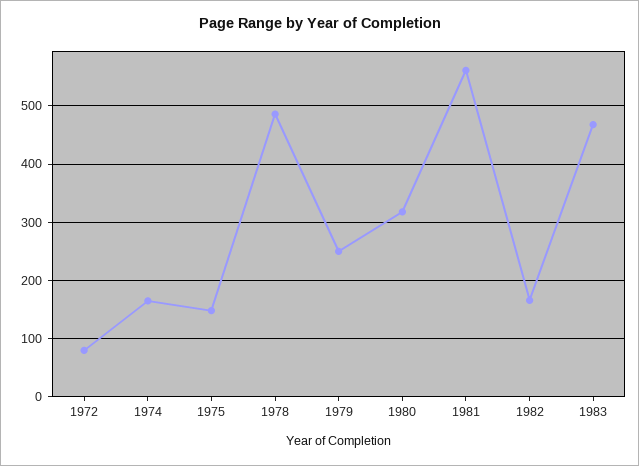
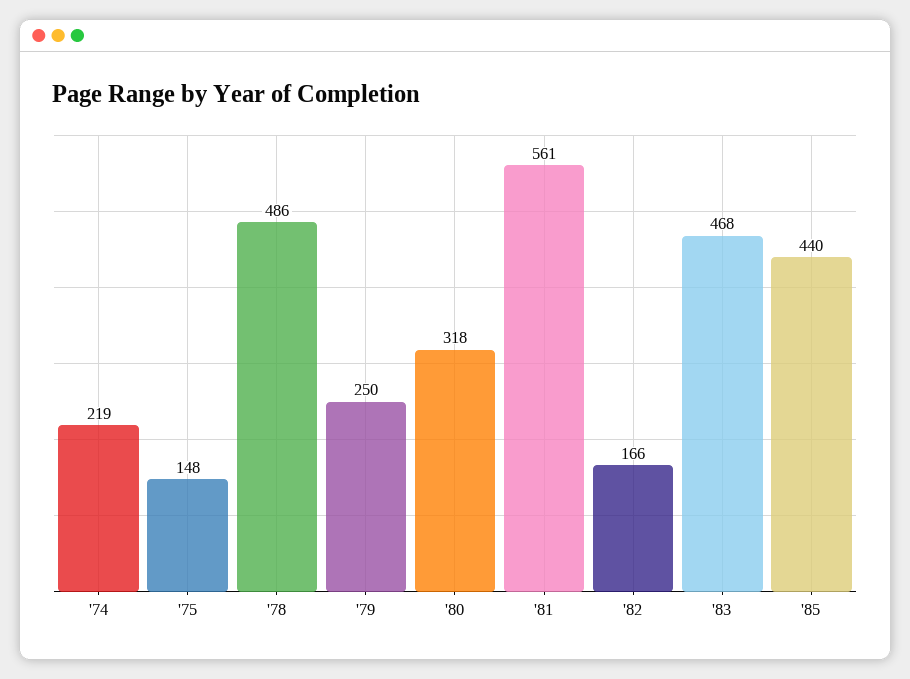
1972: 80 -> none
1974: 160 -> 219
'85: none -> 440

